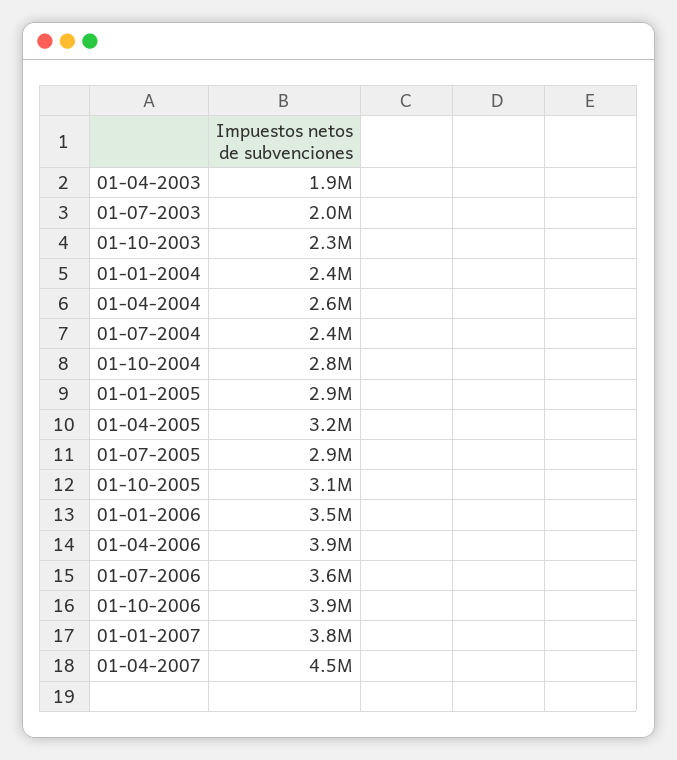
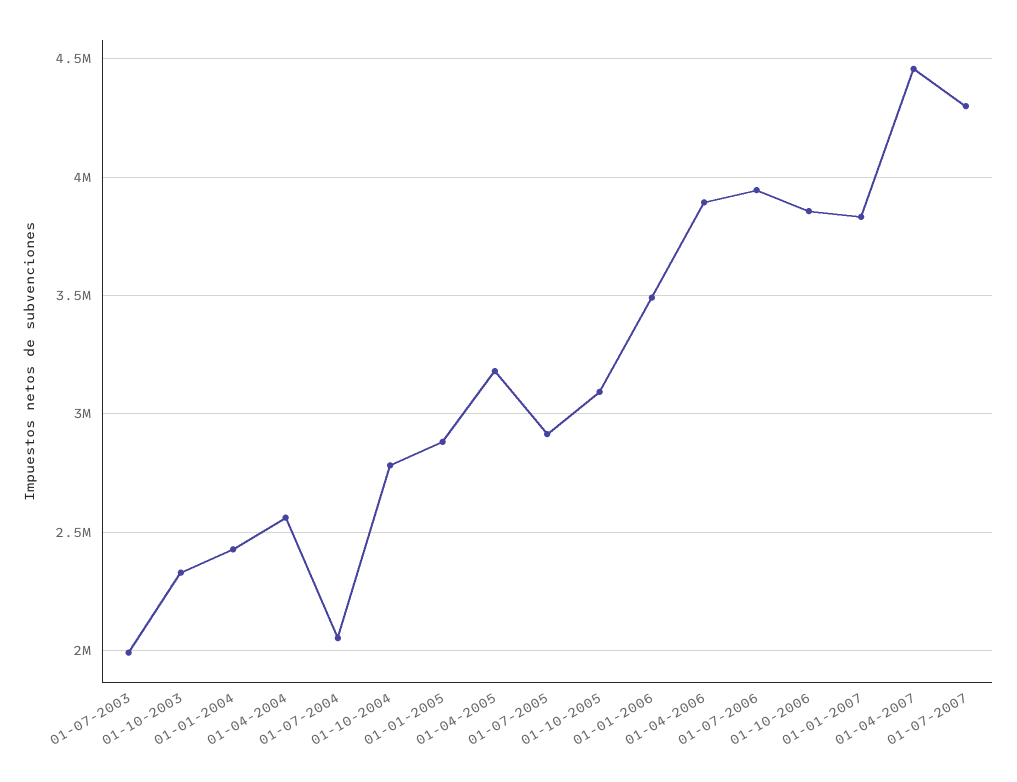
01-04-2003: 1900000 -> none
01-07-2004: 2400000 -> 2050000
01-07-2006: 3600000 -> 3950000
01-07-2007: none -> 4300000

